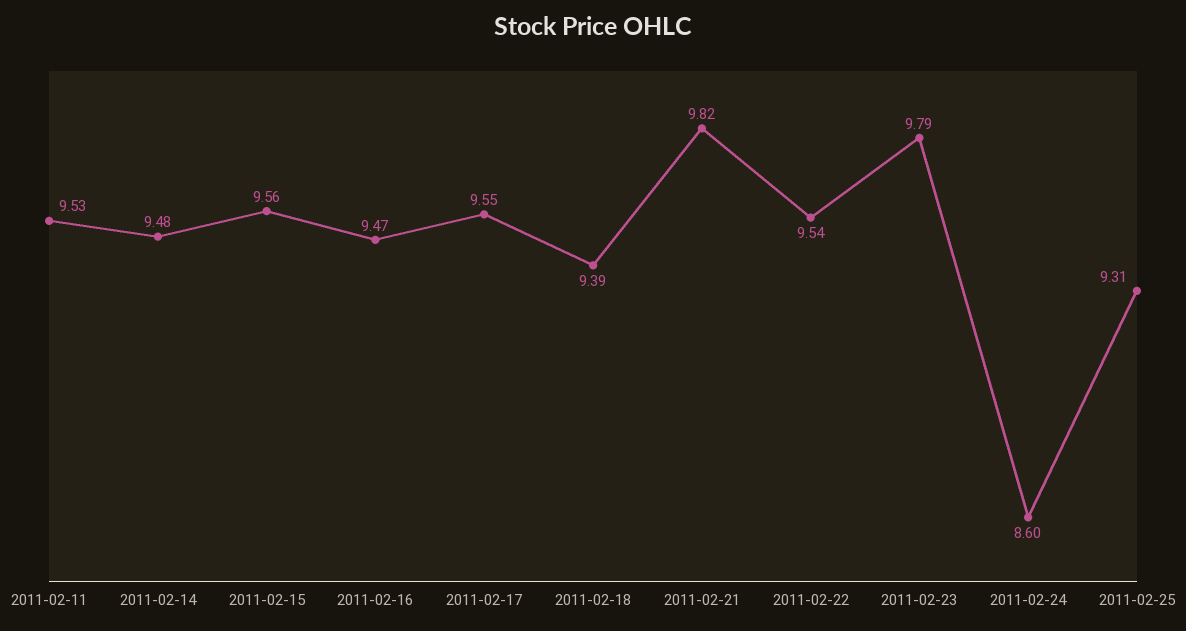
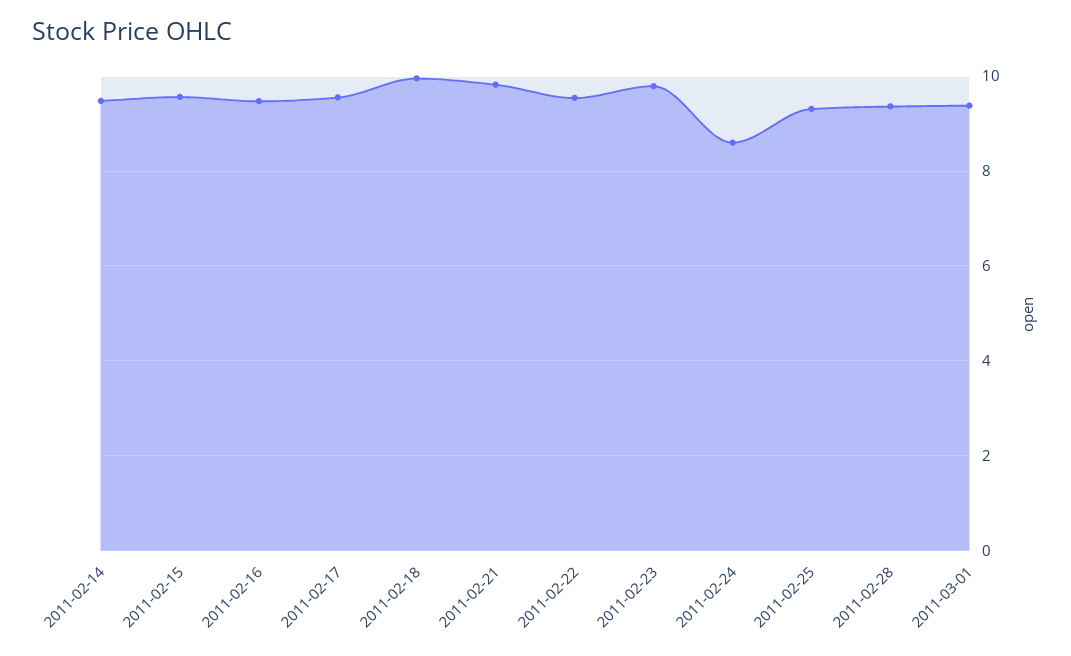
2011-02-11: 9.53 -> none
2011-02-18: 9.39 -> 10
2011-02-28: none -> 9.4
2011-03-01: none -> 9.4

